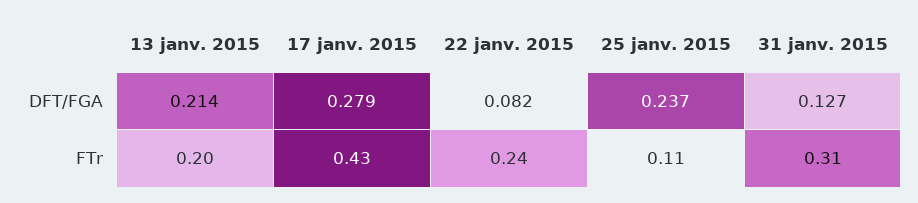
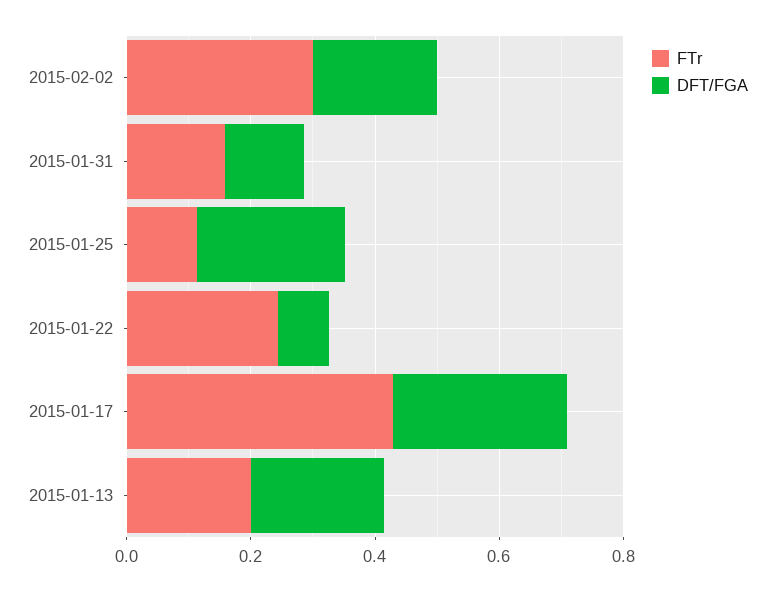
FTr, 31 janv. 2015: 0.31 -> 0.15
FTr, 2015-02-02: none -> 0.3
DFT/FGA, 2015-02-02: none -> 0.2

